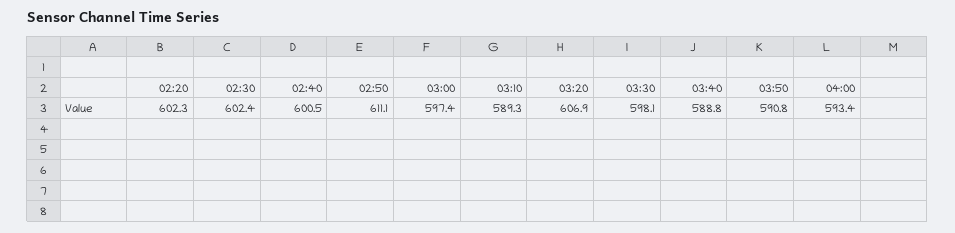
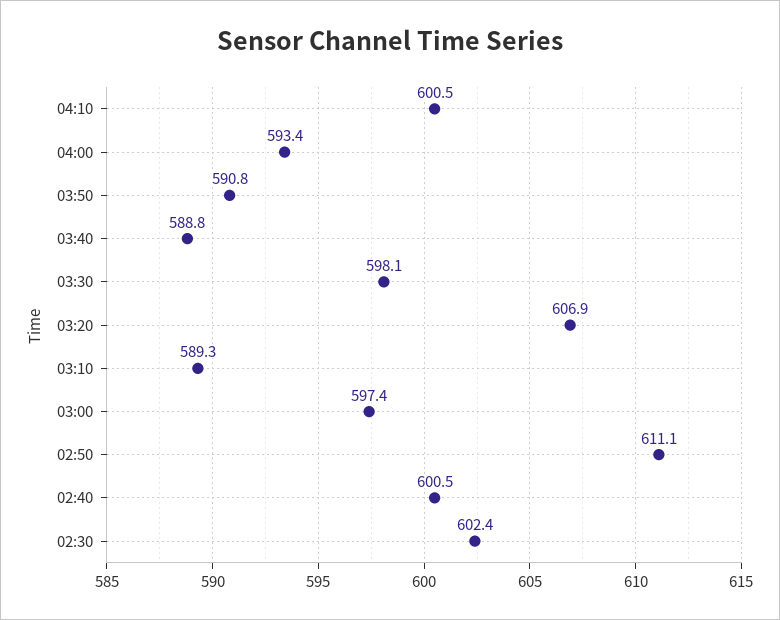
02:20: 602.3 -> none
04:10: none -> 600.5

